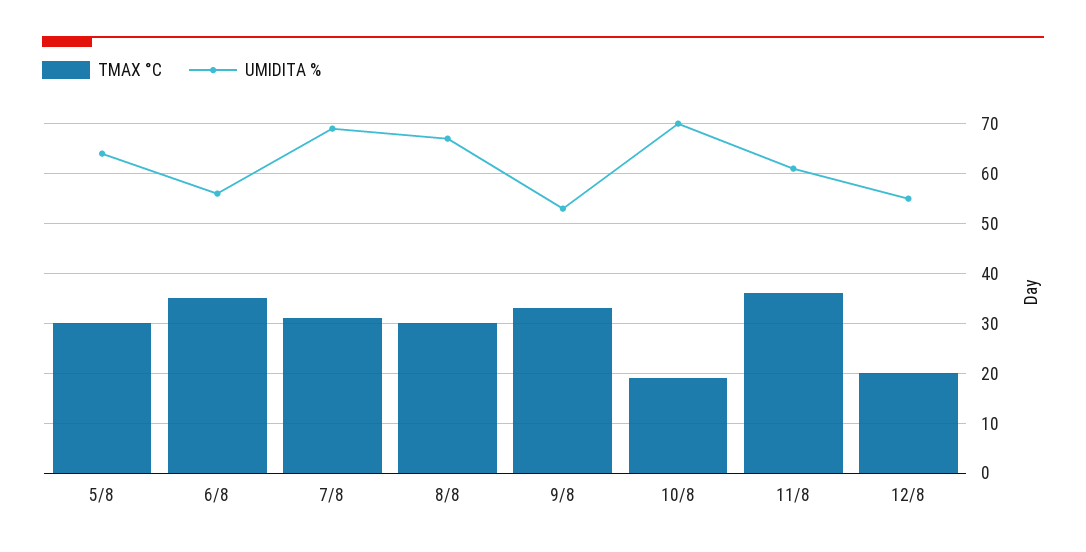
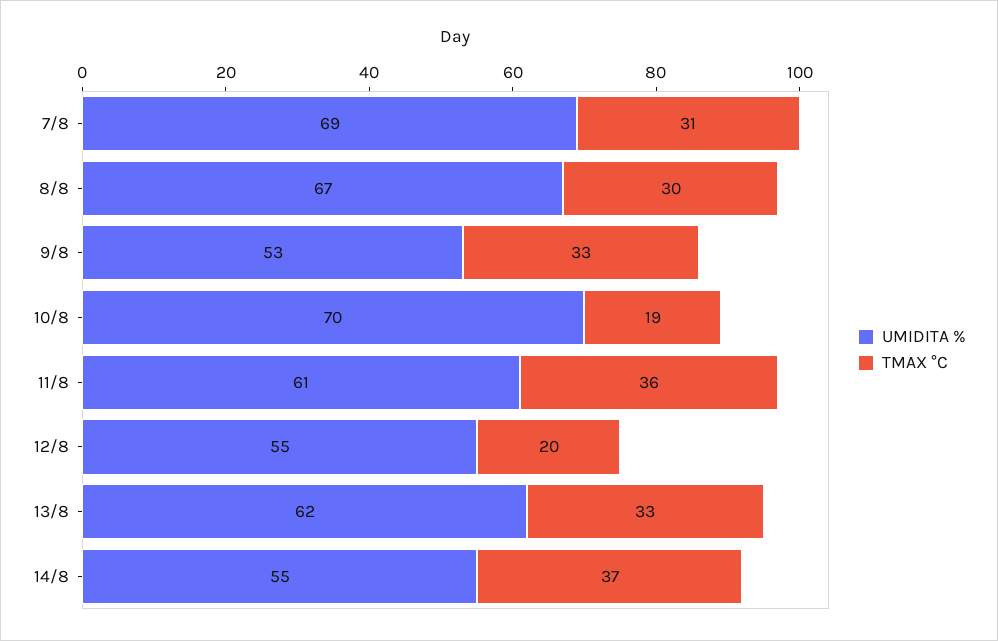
TMAX °C, 5/8: 30 -> none
UMIDITA %, 5/8: 65 -> none
TMAX °C, 6/8: 35 -> none
UMIDITA %, 6/8: 55 -> none
UMIDITA %, 13/8: none -> 62
TMAX °C, 13/8: none -> 33
UMIDITA %, 14/8: none -> 55
TMAX °C, 14/8: none -> 37

